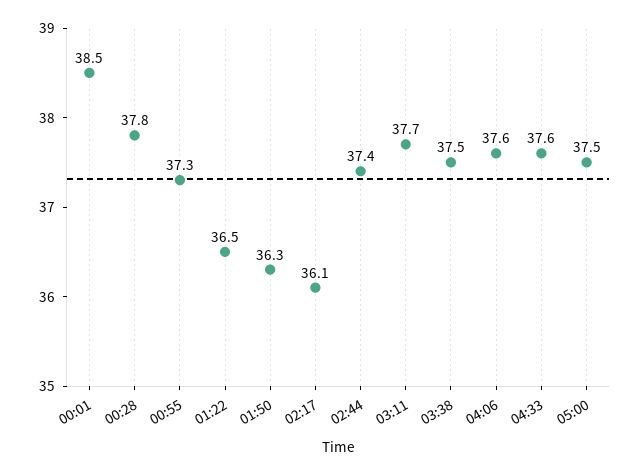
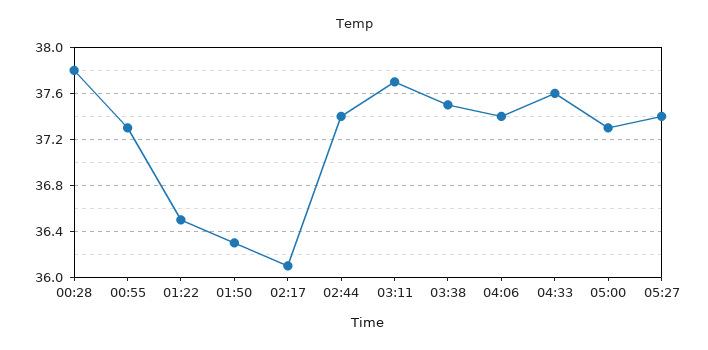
00:01: 38.5 -> none
04:06: 37.6 -> 37.4
05:00: 37.5 -> 37.3
05:27: none -> 37.4

